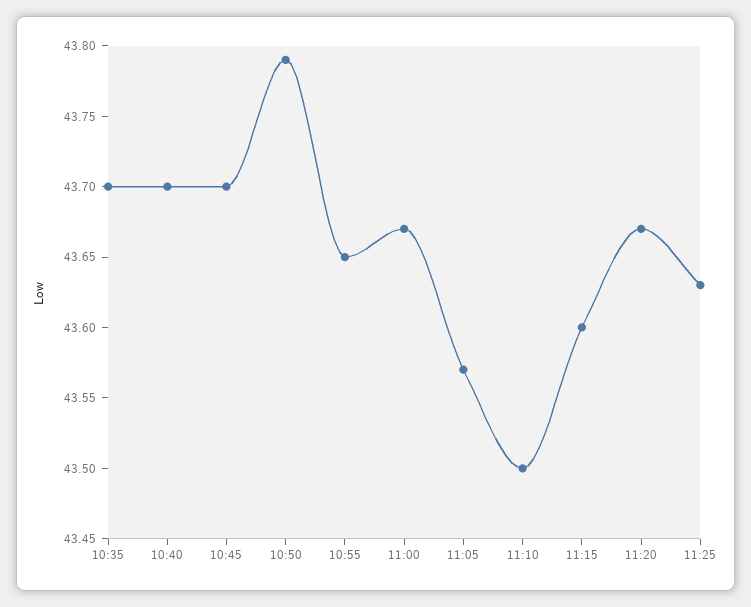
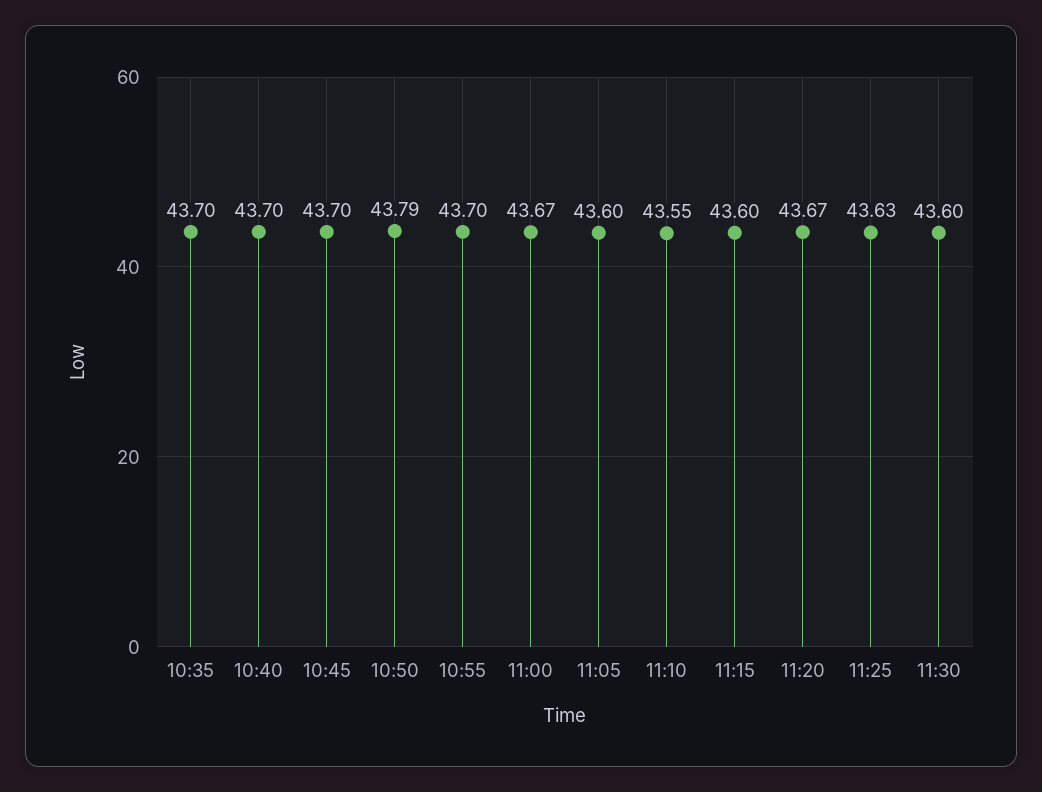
10:55: 43.65 -> 43.7
11:05: 43.57 -> 43.6
11:10: 43.5 -> 43.55
11:30: none -> 43.6

